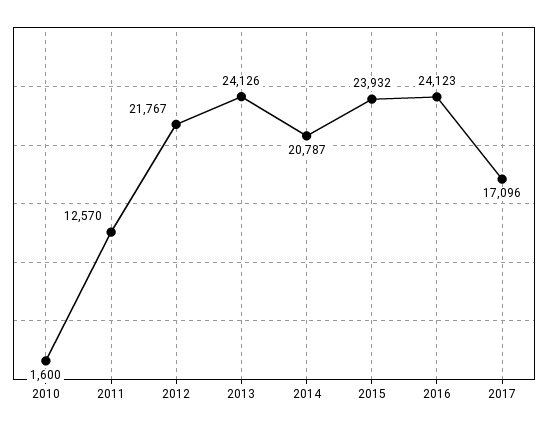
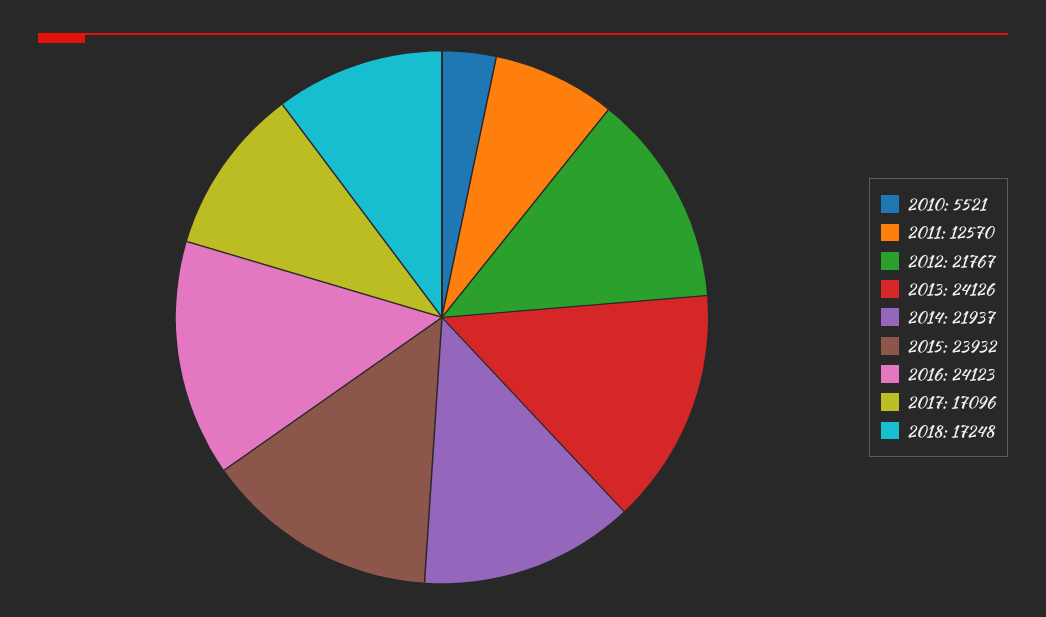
2010: 1600 -> 5521
2014: 20787 -> 21937
2018: none -> 17248

